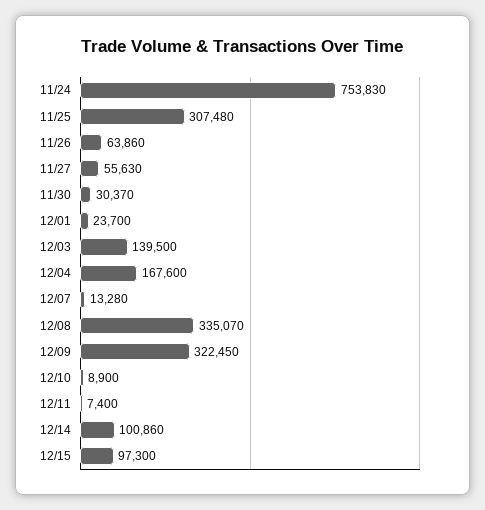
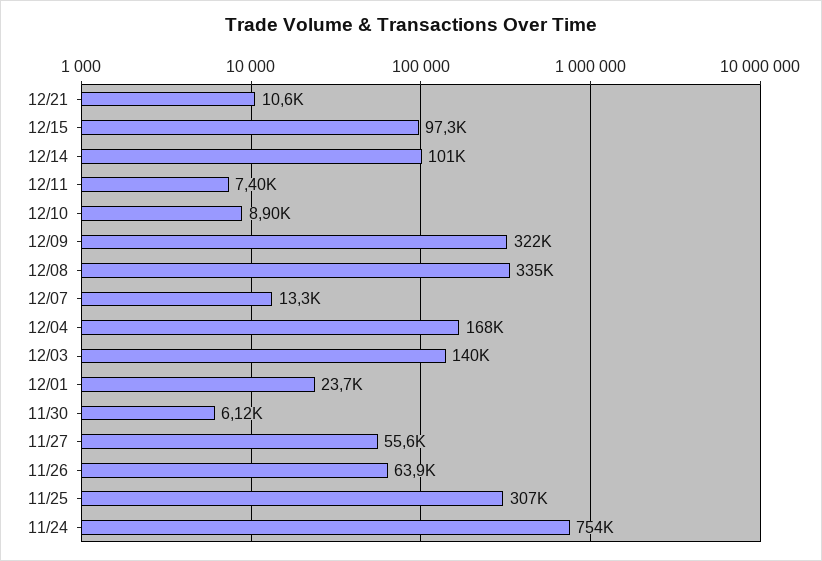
11/30: 30370 -> 6120
12/21: none -> 10600

